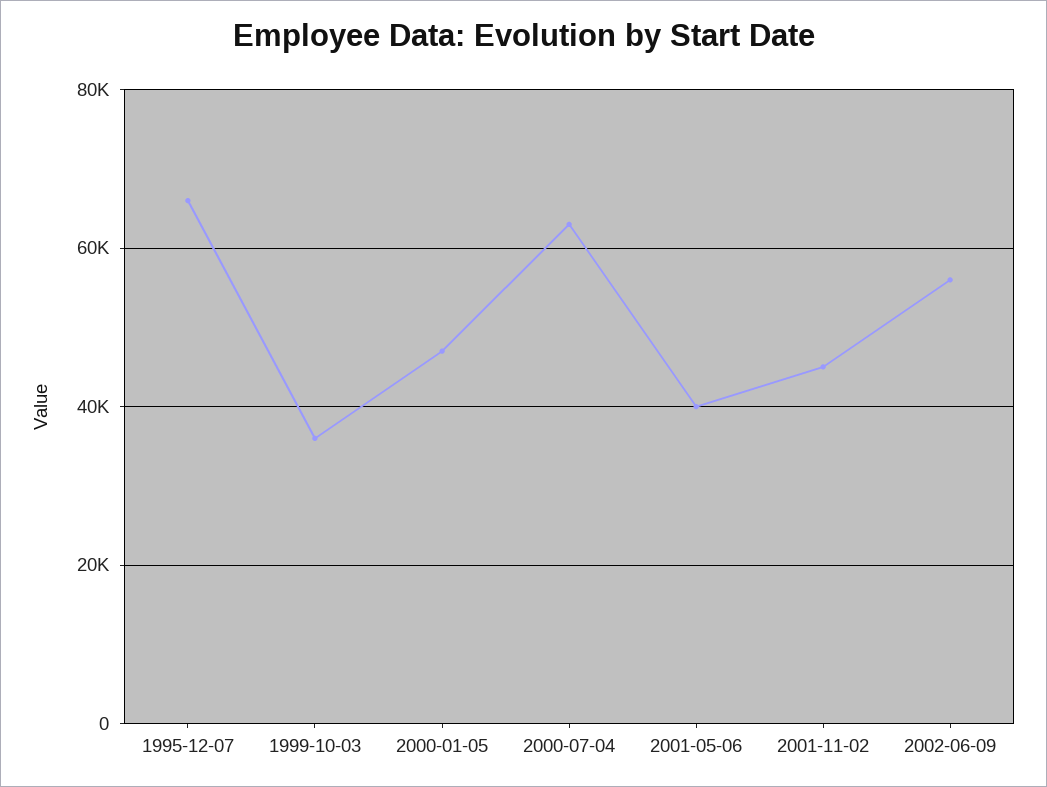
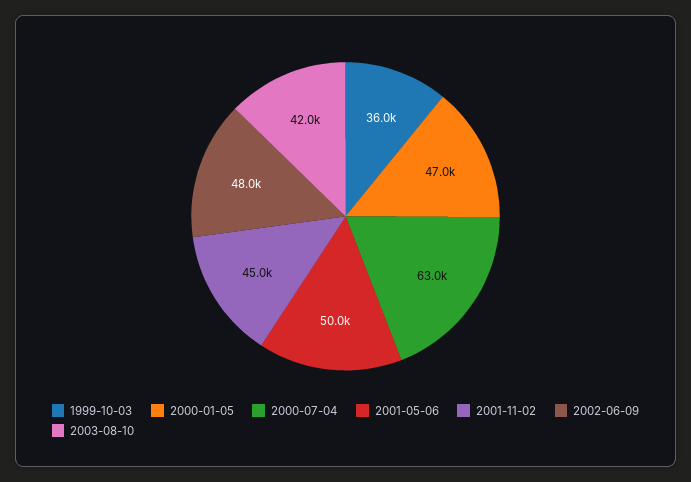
1995-12-07: 66000 -> none
2001-05-06: 40000 -> 50000
2002-06-09: 56000 -> 48000
2003-08-10: none -> 42000

